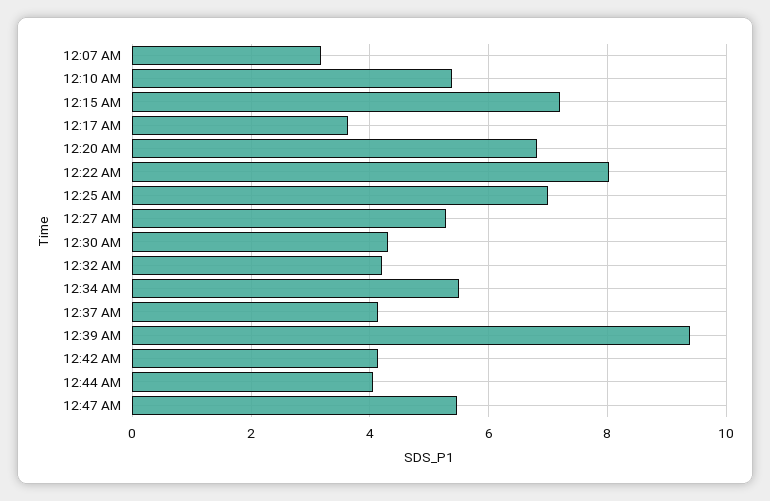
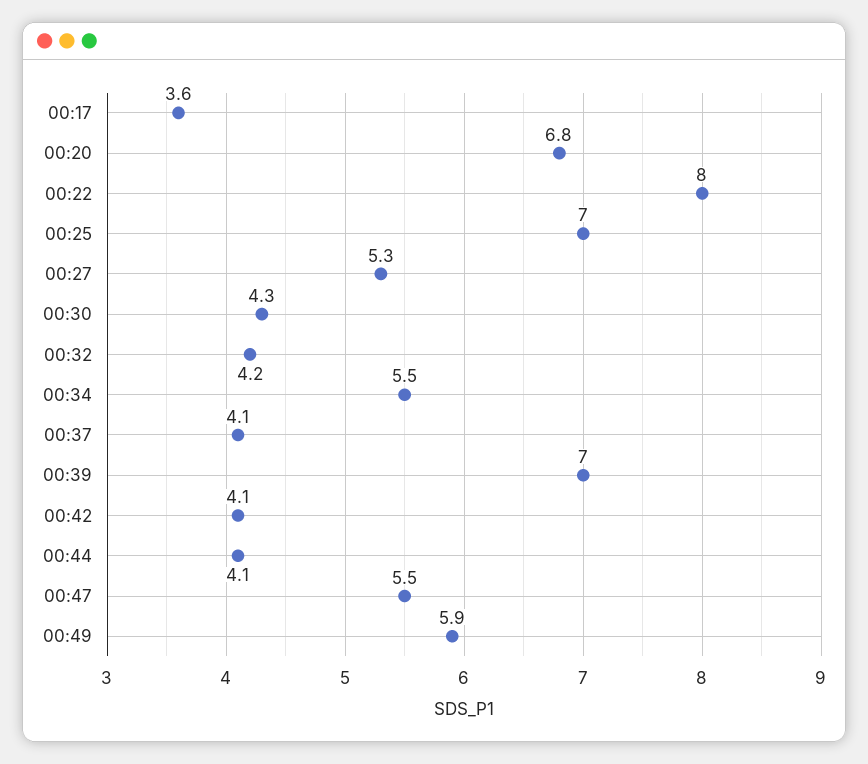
12:07 AM: 3.2 -> none
12:10 AM: 5.4 -> none
12:15 AM: 7.2 -> none
12:39 AM: 9.4 -> 7
00:49: none -> 5.9

